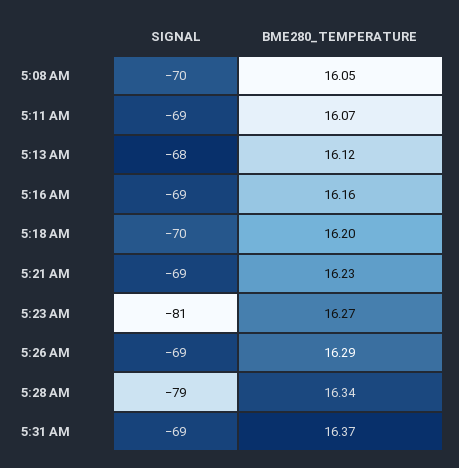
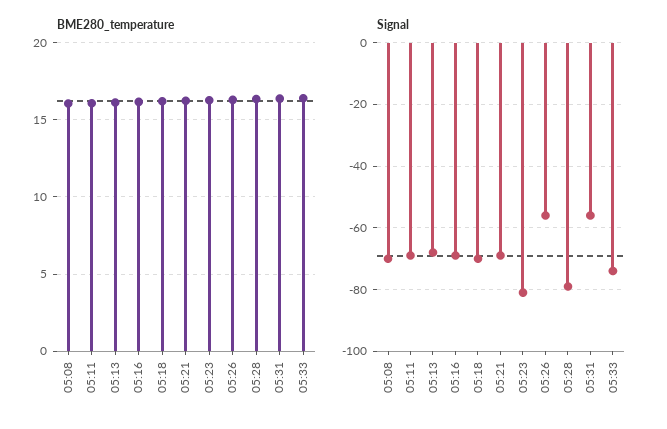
SIGNAL, 5:26 AM: -69 -> -55
SIGNAL, 5:31 AM: -69 -> -55
BME280_TEMPERATURE, 05:33: none -> 16.5
SIGNAL, 05:33: none -> -75

